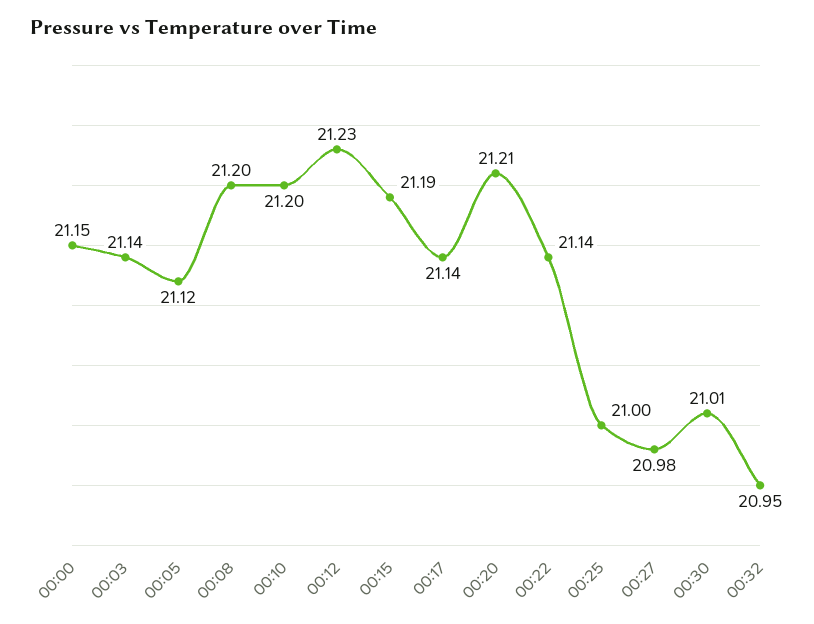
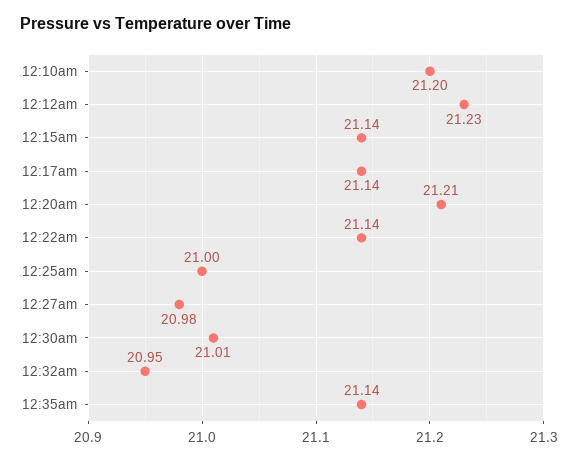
00:00: 21.15 -> none
00:03: 21.14 -> none
00:05: 21.12 -> none
00:08: 21.2 -> none
00:15: 21.19 -> 21.14
12:35am: none -> 21.14

